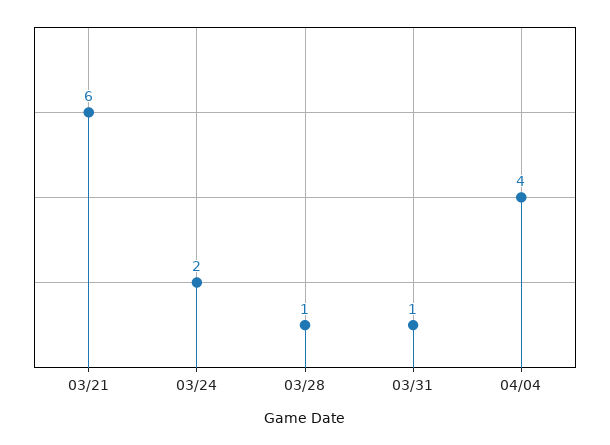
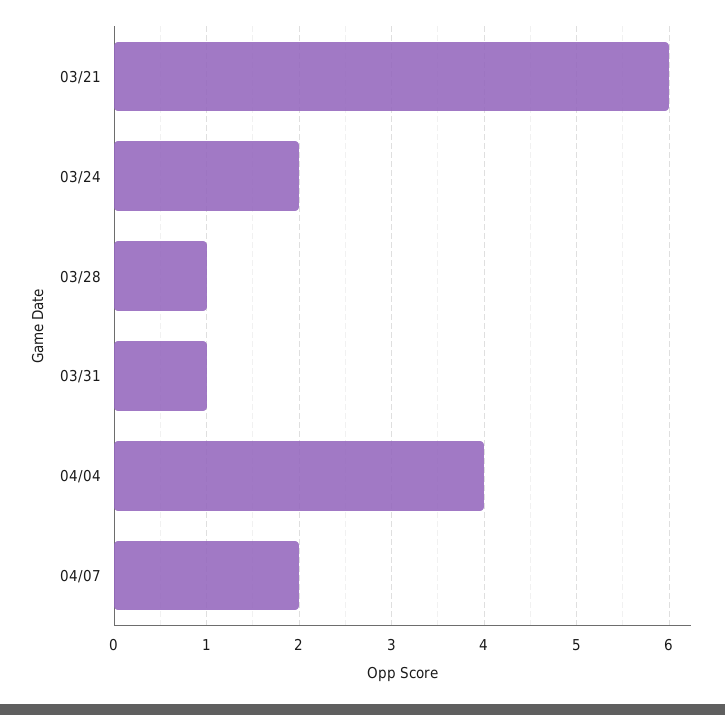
04/07: none -> 2

